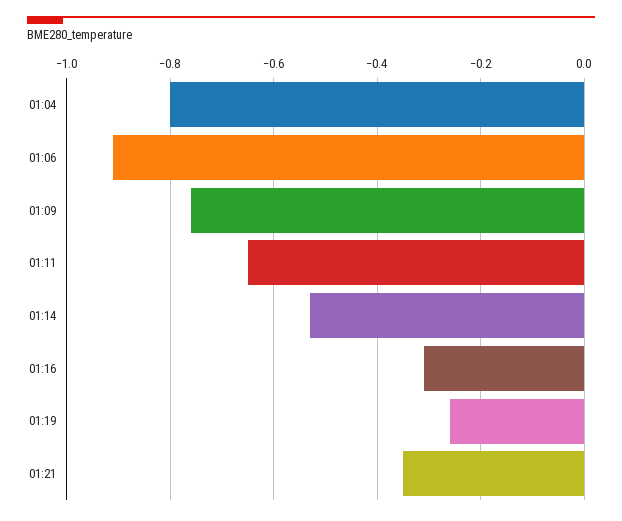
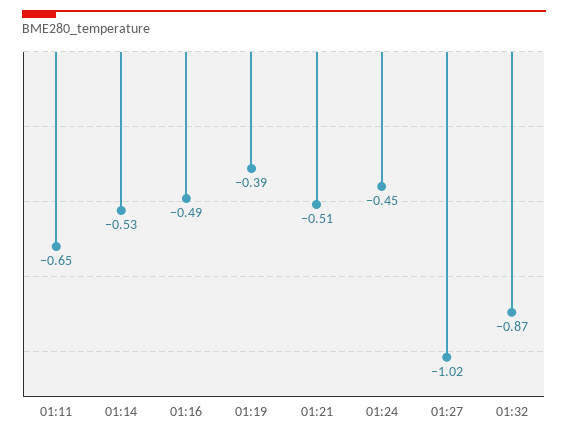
01:04: -0.8 -> none
01:06: -0.9 -> none
01:09: -0.75 -> none
01:16: -0.3 -> -0.49
01:19: -0.25 -> -0.39
01:21: -0.35 -> -0.51
01:24: none -> -0.45
01:27: none -> -1.02
01:32: none -> -0.87

